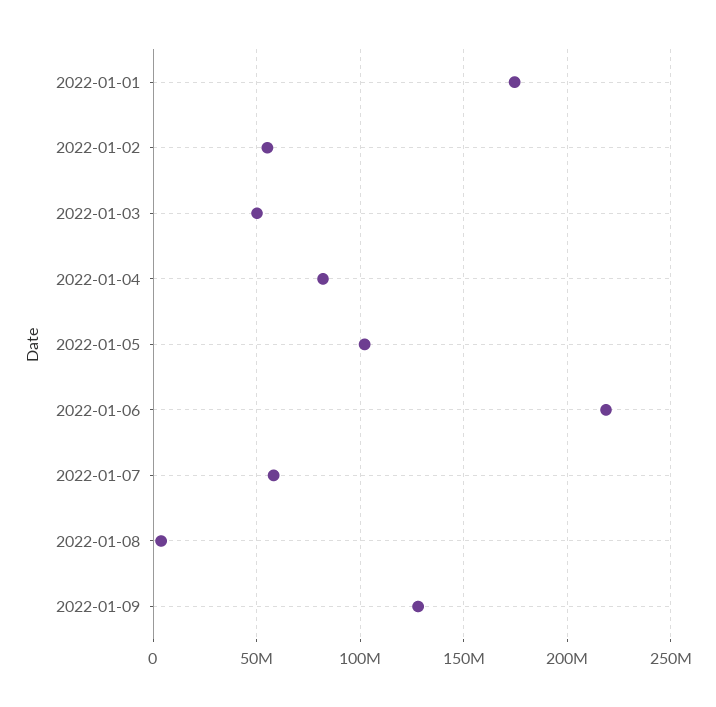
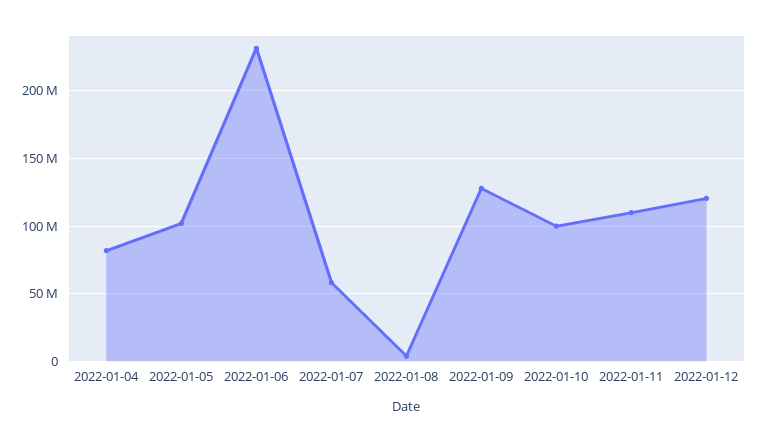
2022-01-01: 175000000 -> none
2022-01-02: 55000000 -> none
2022-01-03: 50000000 -> none
2022-01-06: 220000000 -> 230000000
2022-01-10: none -> 100000000
2022-01-11: none -> 110000000
2022-01-12: none -> 120000000

